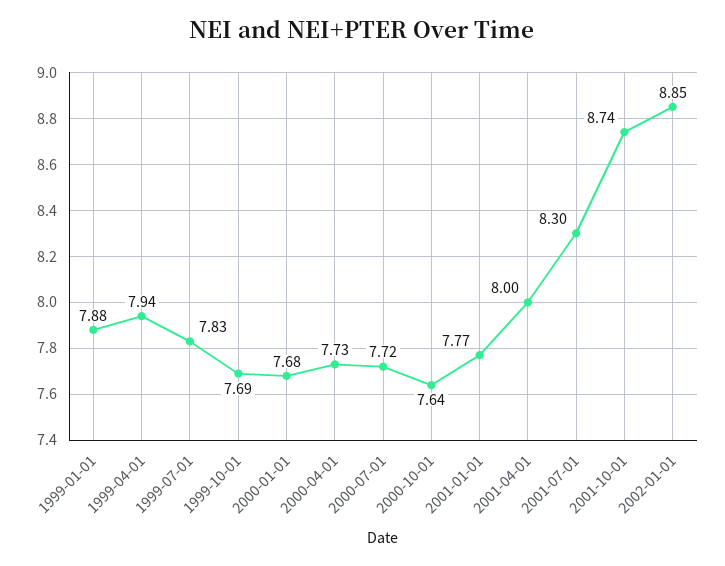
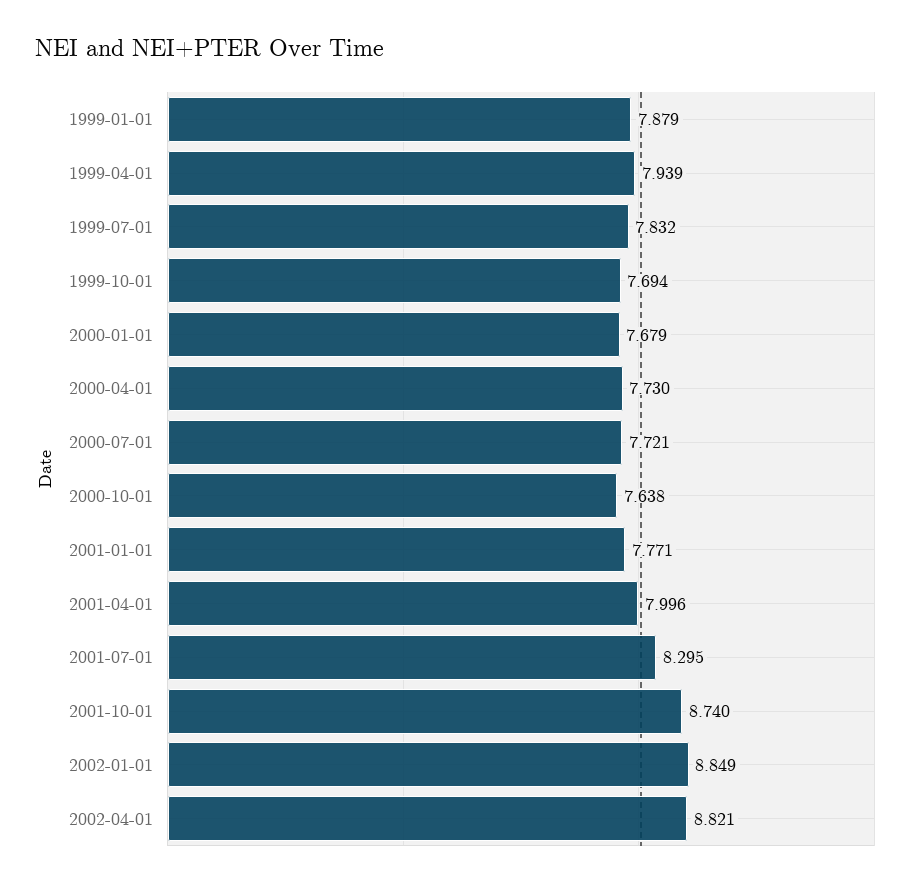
2002-04-01: none -> 8.821

